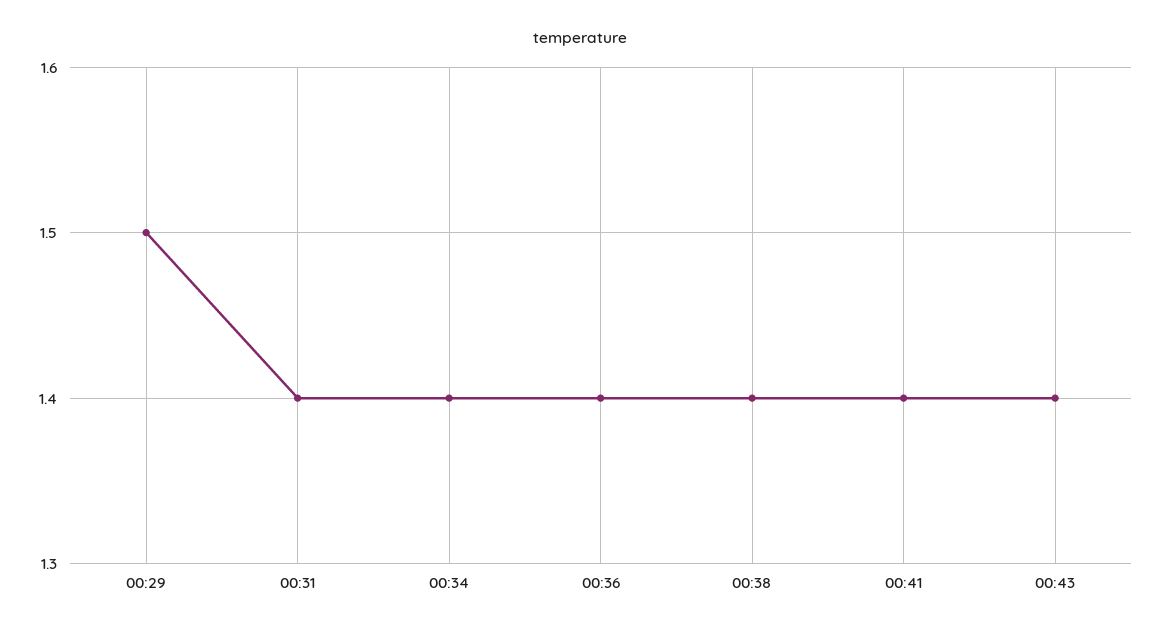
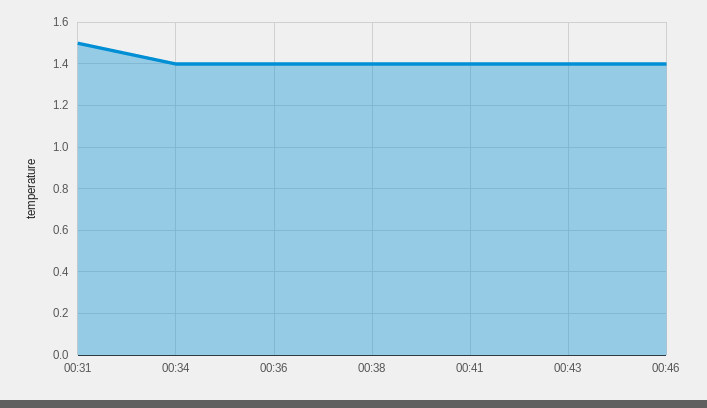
00:29: 1.5 -> none
00:31: 1.4 -> 1.5
00:46: none -> 1.4

